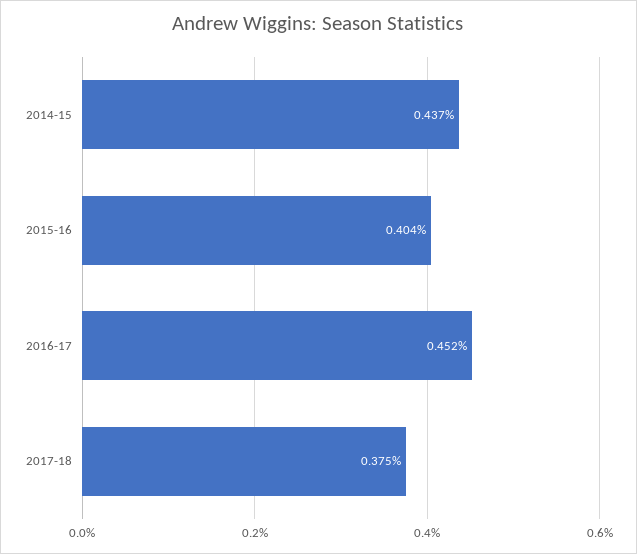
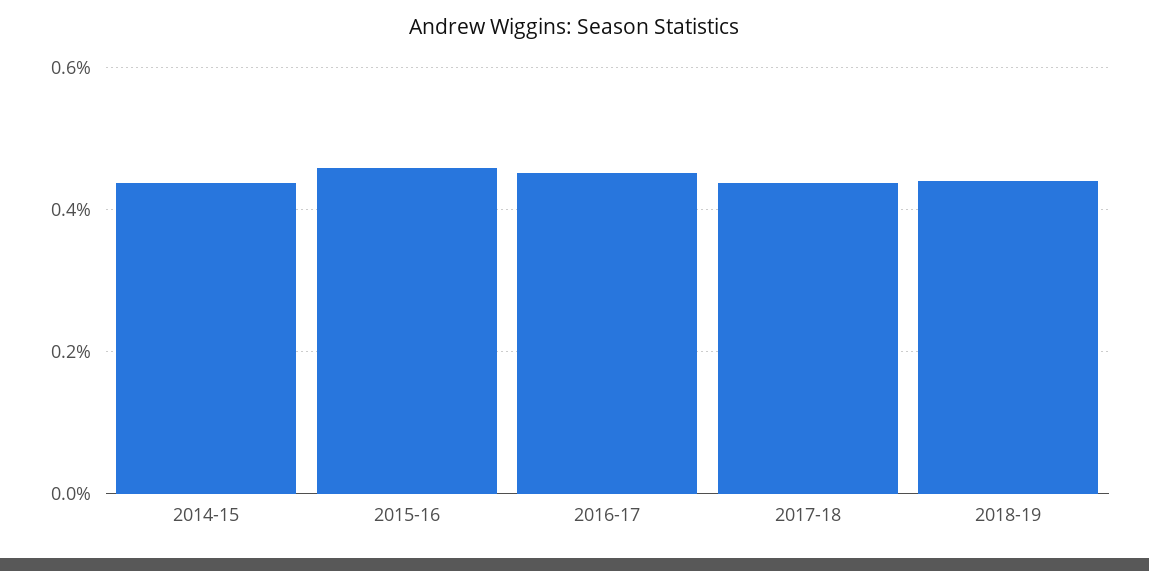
2015-16: 0.404 -> 0.46
2017-18: 0.375 -> 0.44
2018-19: none -> 0.44

